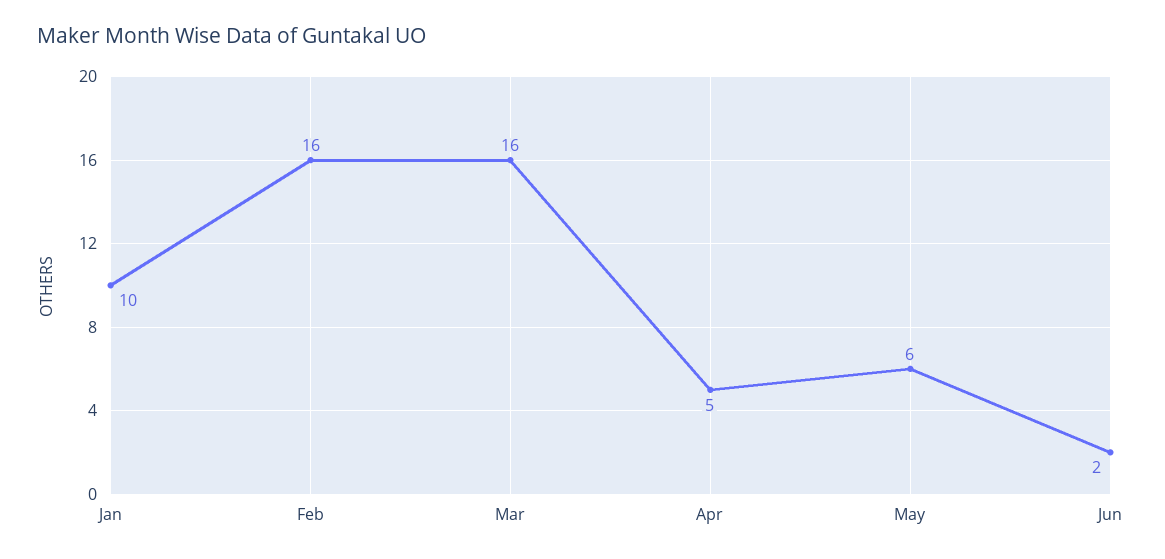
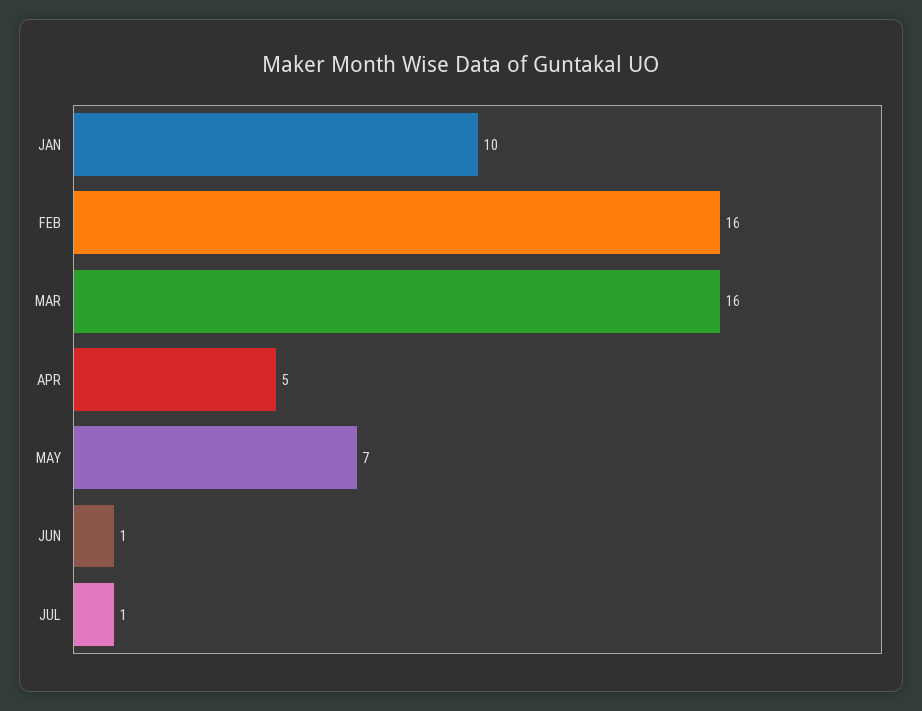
May: 6 -> 7
Jun: 2 -> 1
JUL: none -> 1

